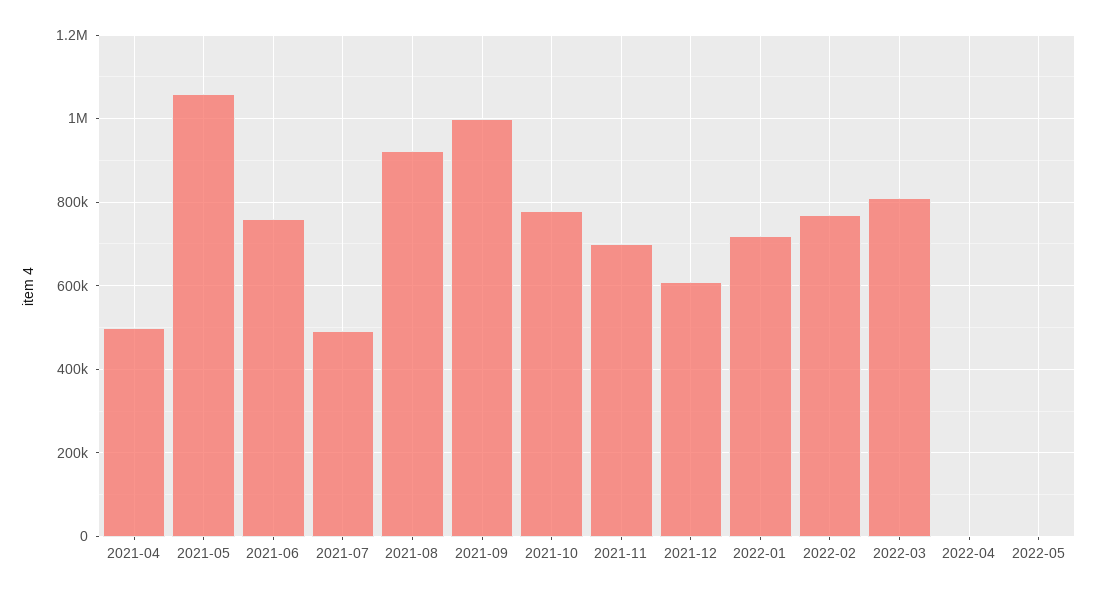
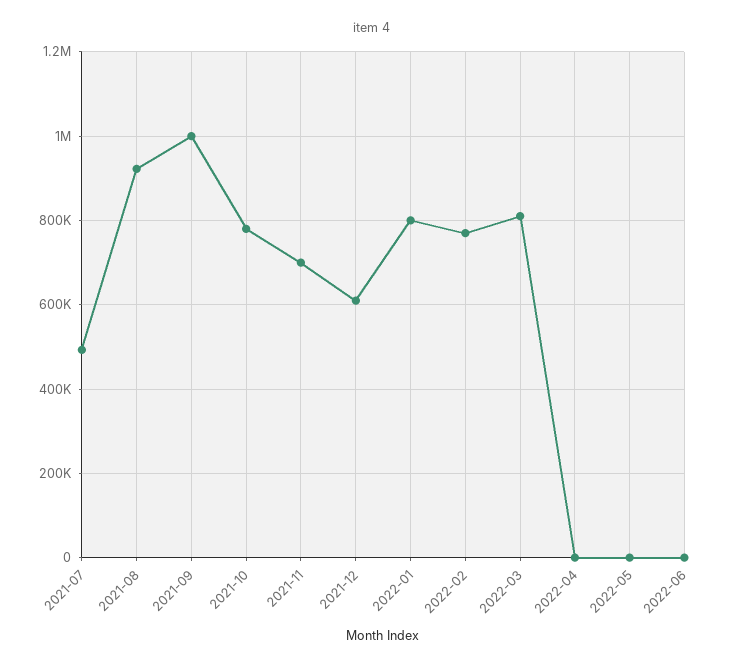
2021-04: 500000 -> none
2021-05: 1060000 -> none
2021-06: 760000 -> none
2022-01: 720000 -> 800000
2022-06: none -> 0

